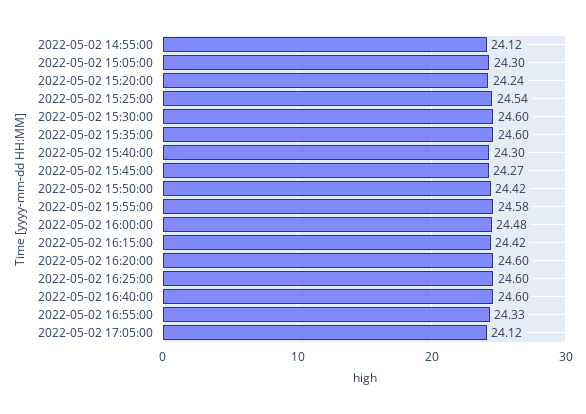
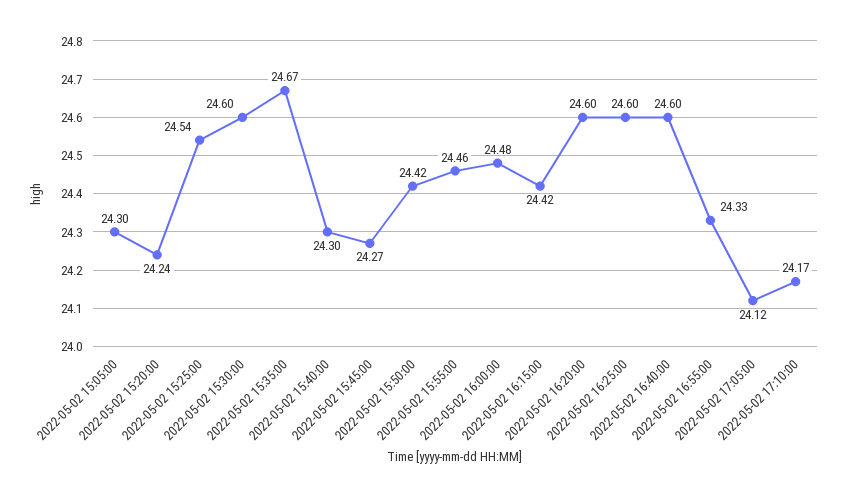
2022-05-02 14:55:00: 24.12 -> none
2022-05-02 15:35:00: 24.6 -> 24.67
2022-05-02 15:55:00: 24.58 -> 24.46
2022-05-02 17:10:00: none -> 24.17

